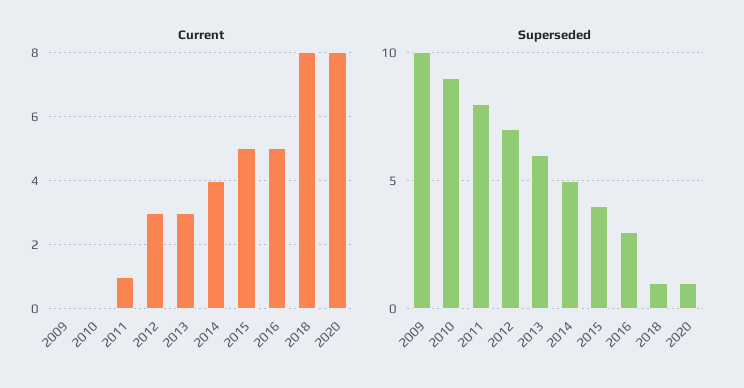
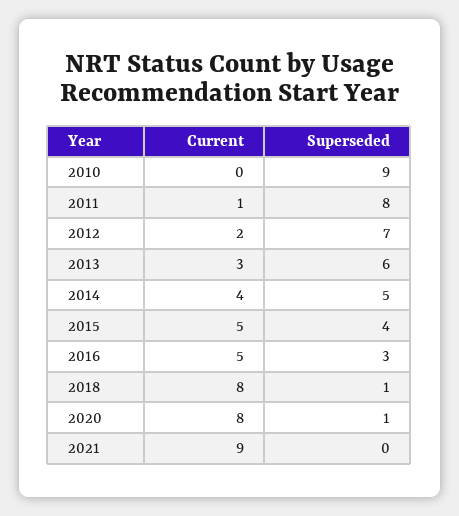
Current, 2009: 0 -> none
Current, 2012: 3 -> 2
Superseded, 2009: 10 -> none
Current, 2021: none -> 9
Superseded, 2021: none -> 0

